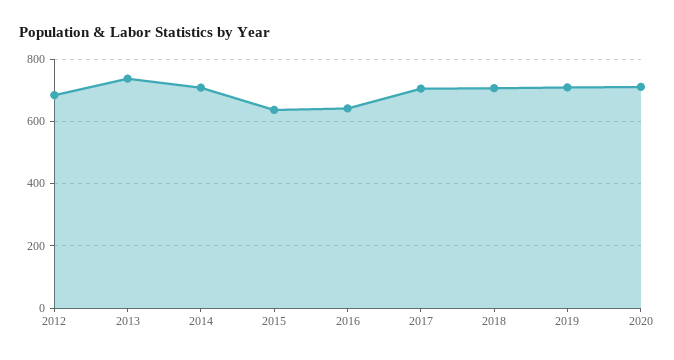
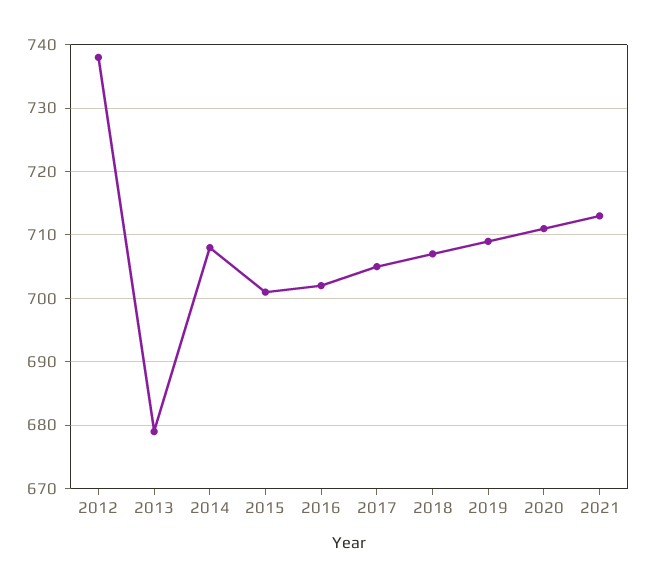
2012: 680 -> 738
2013: 740 -> 679
2015: 640 -> 701
2016: 640 -> 702
2021: none -> 713

